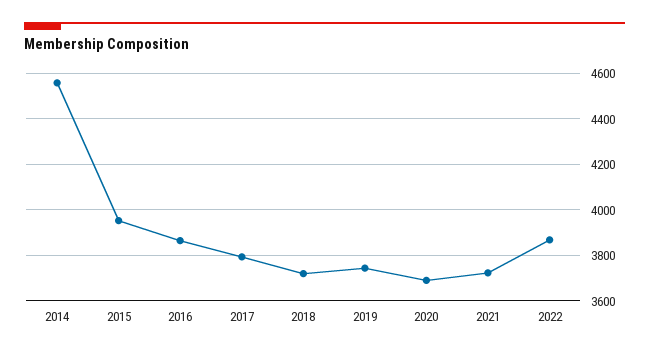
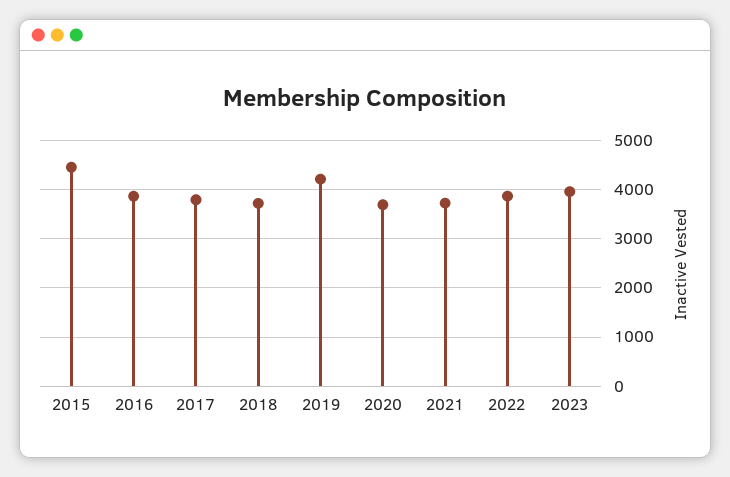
2014: 4550 -> none
2015: 3950 -> 4400
2019: 3750 -> 4200
2023: none -> 4000

